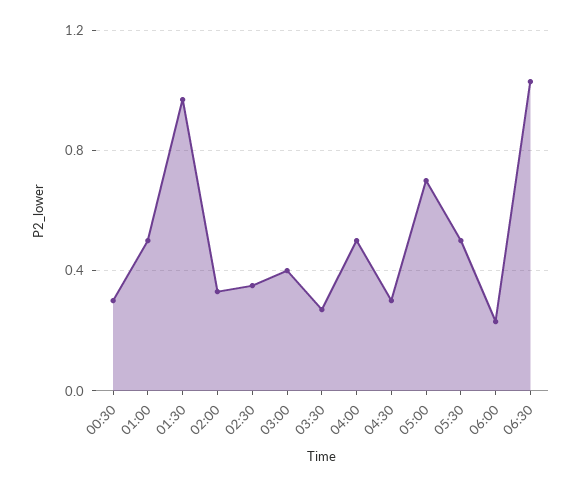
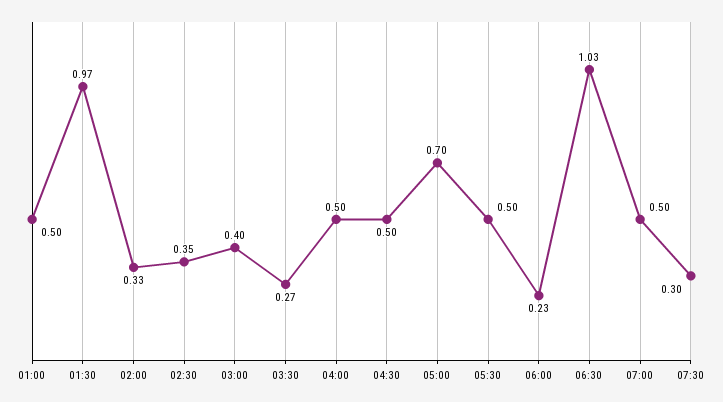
00:30: 0.3 -> none
04:30: 0.3 -> 0.5
07:00: none -> 0.5
07:30: none -> 0.3

